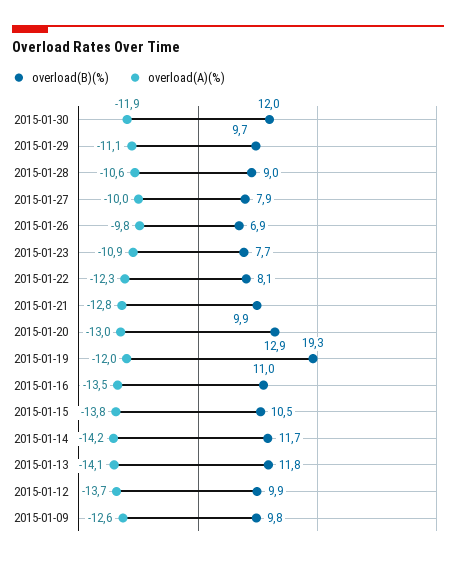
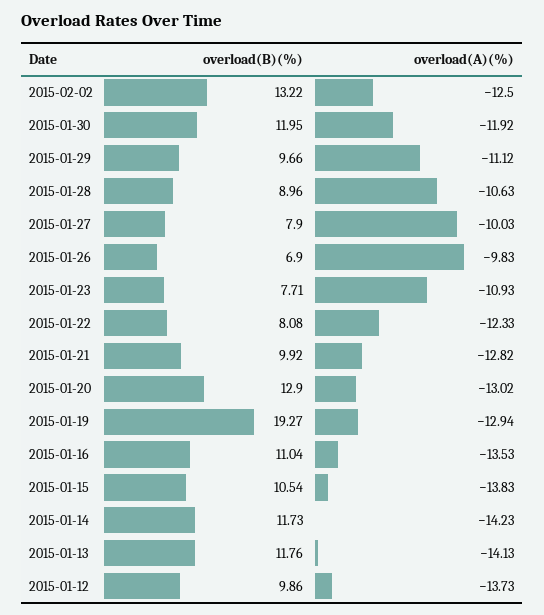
overload(A)(%), 2015-01-19: -12 -> -12.94
overload(B)(%), 2015-01-09: 9.8 -> none
overload(A)(%), 2015-01-09: -12.6 -> none
overload(B)(%), 2015-02-02: none -> 13.22
overload(A)(%), 2015-02-02: none -> -12.5

